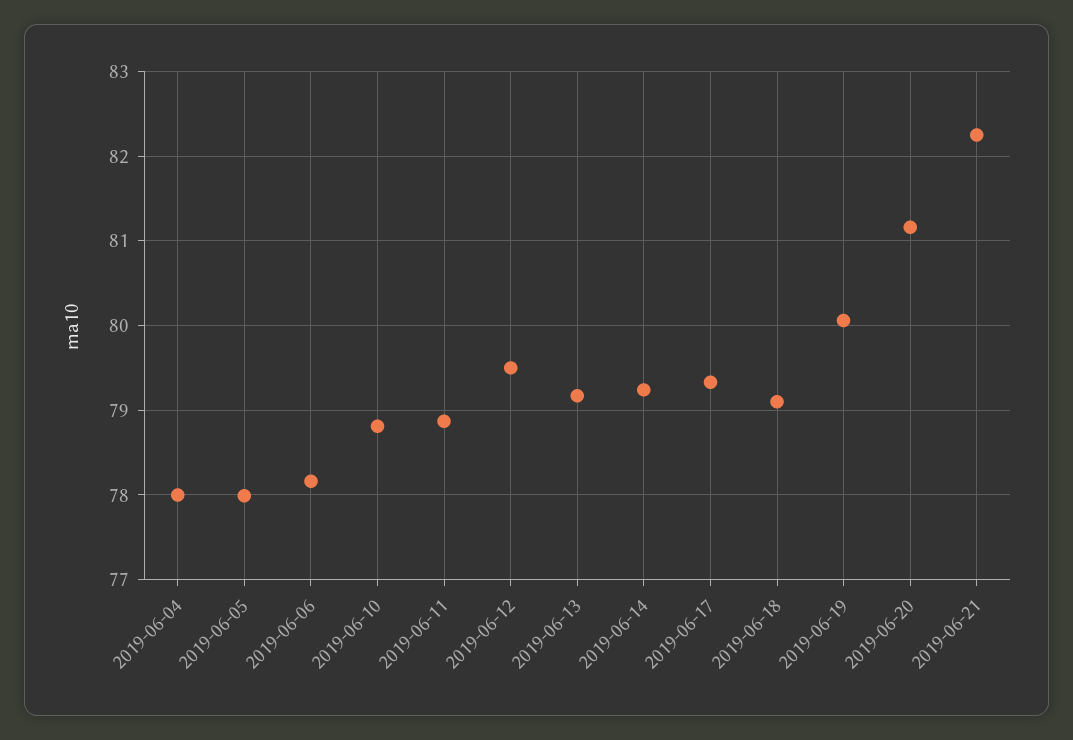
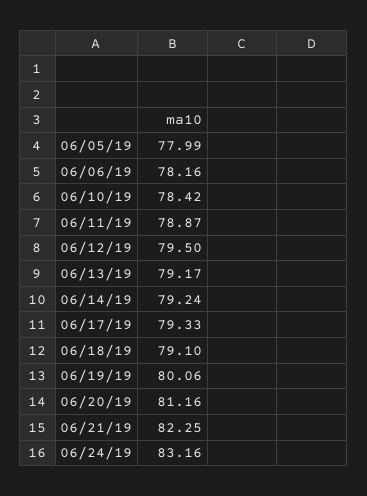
2019-06-04: 78 -> none
2019-06-10: 78.8 -> 78.42
06/24/19: none -> 83.16

